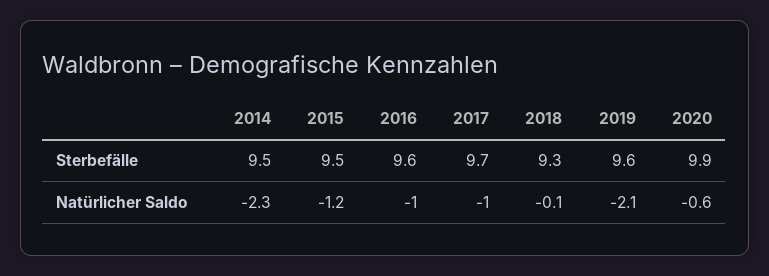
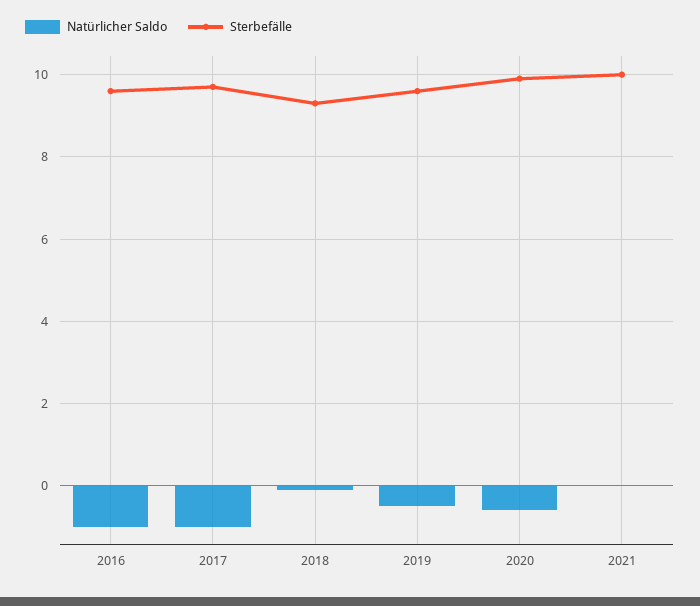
Sterbefälle, 2014: 9.5 -> none
Sterbefälle, 2015: 9.5 -> none
Natürlicher Saldo, 2014: -2.3 -> none
Natürlicher Saldo, 2015: -1.2 -> none
Natürlicher Saldo, 2019: -2.1 -> -0.5
Natürlicher Saldo, 2021: none -> 0
Sterbefälle, 2021: none -> 10

